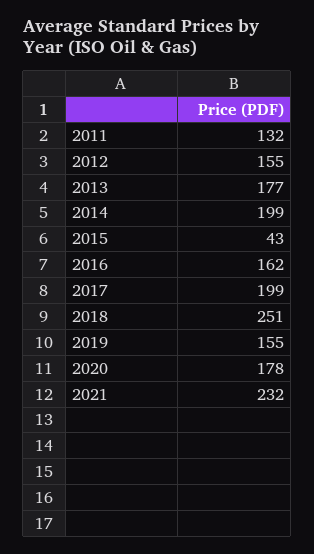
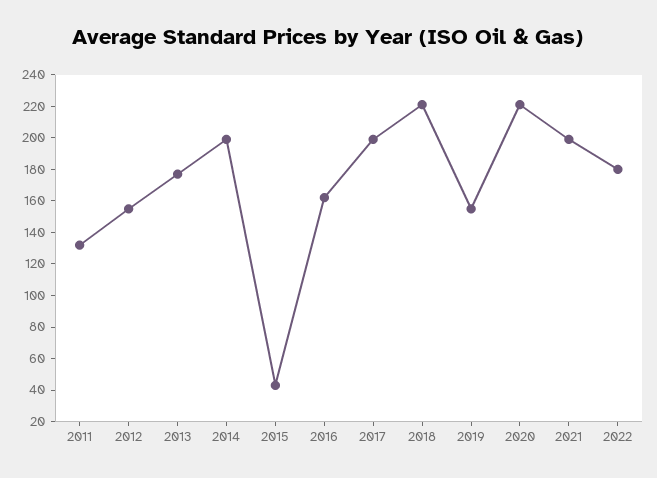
2018: 251 -> 220
2020: 178 -> 220
2021: 232 -> 200
2022: none -> 180

